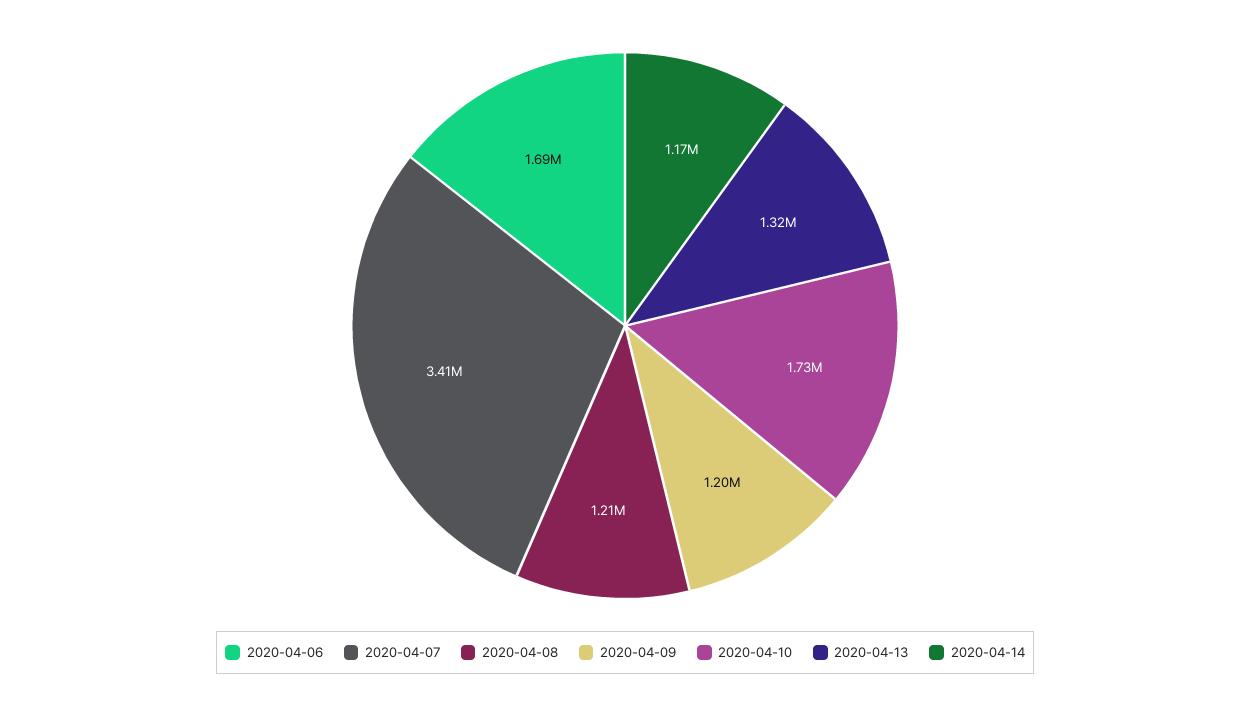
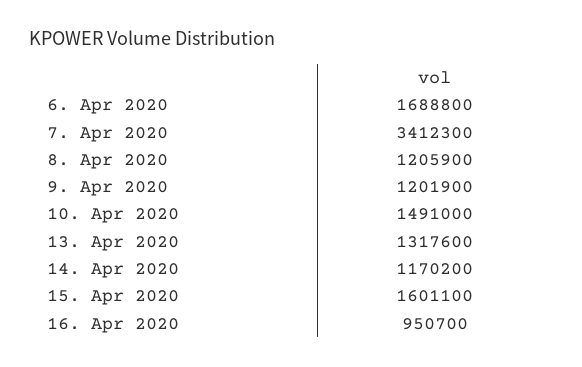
2020-04-10: 1730000 -> 1491000
15. Apr 2020: none -> 1601100
16. Apr 2020: none -> 950700

